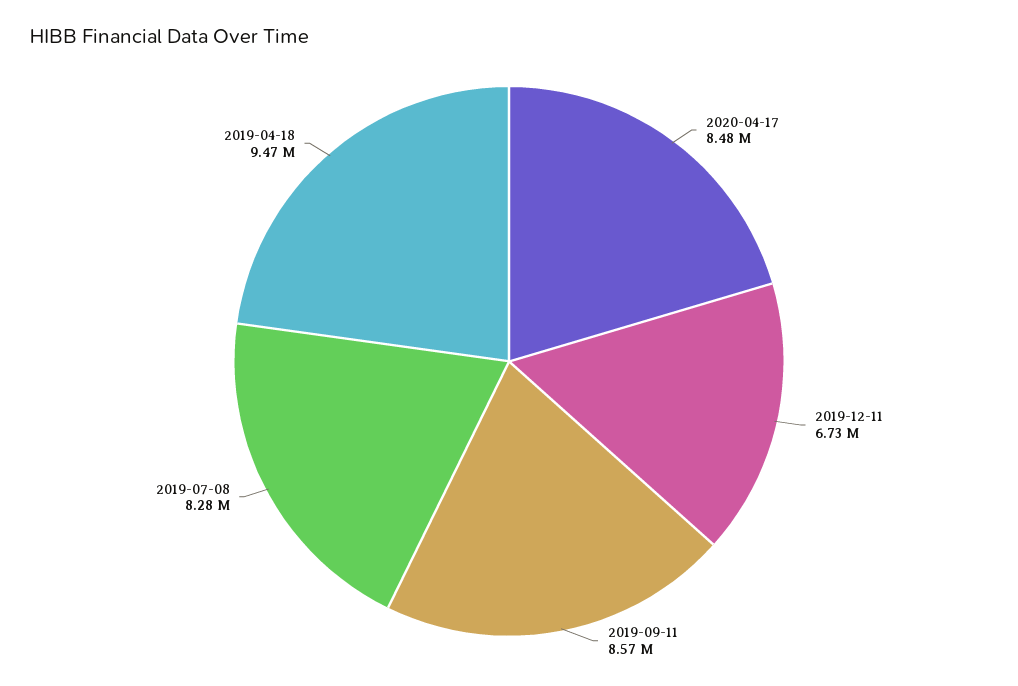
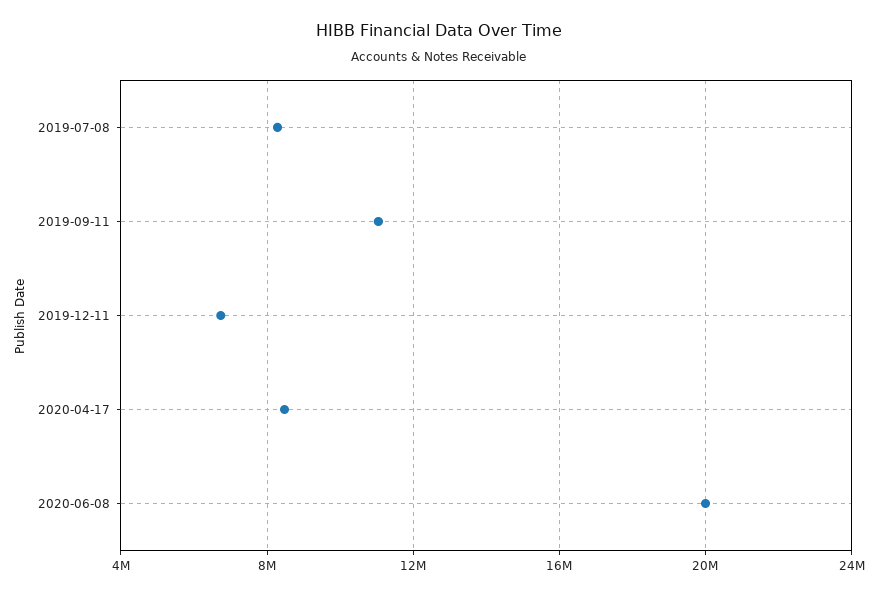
2019-09-11: 8570000 -> 11000000
2019-04-18: 9470000 -> none
2020-06-08: none -> 20000000

